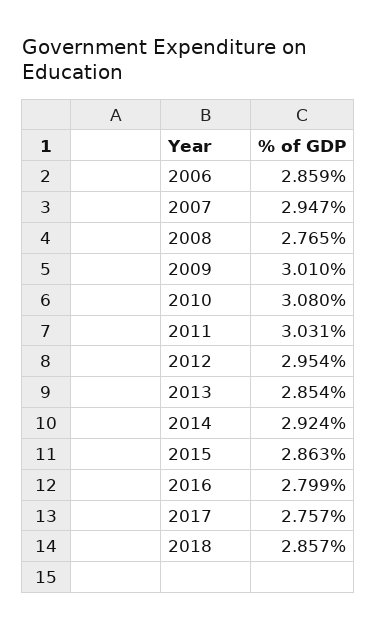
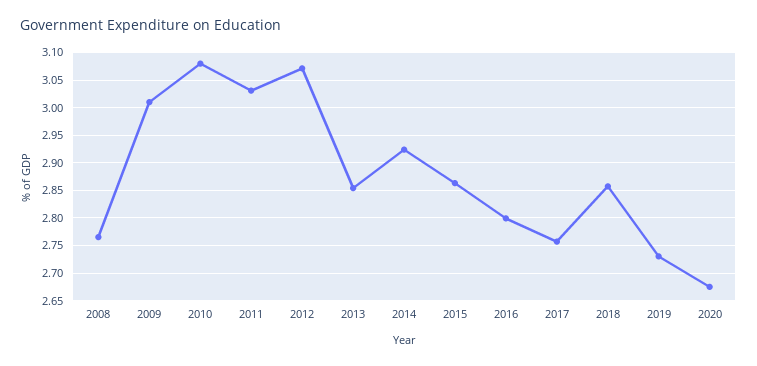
2006: 2.859 -> none
2007: 2.947 -> none
2012: 2.954 -> 3.075
2019: none -> 2.725
2020: none -> 2.675

